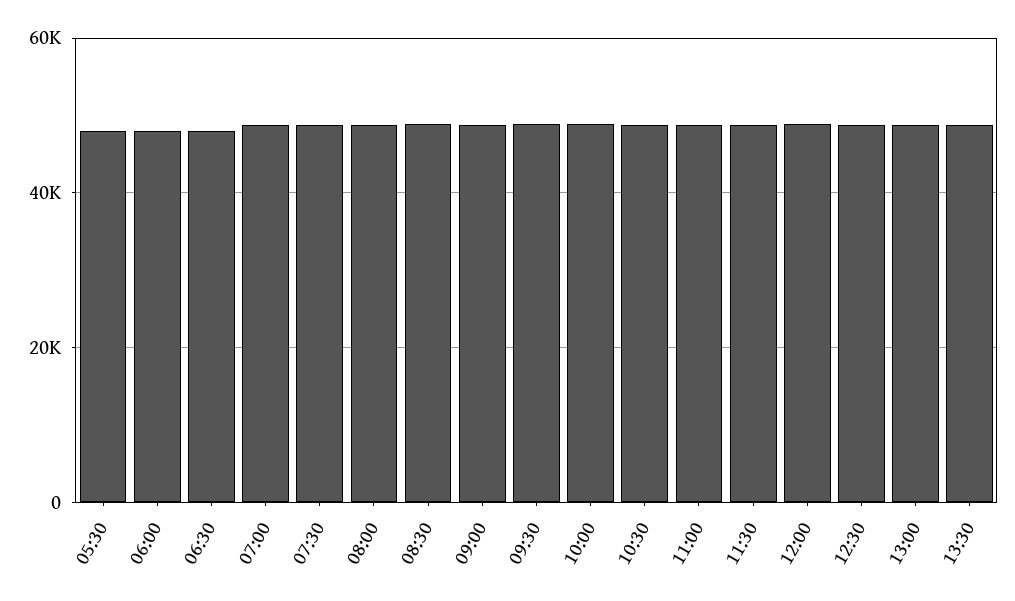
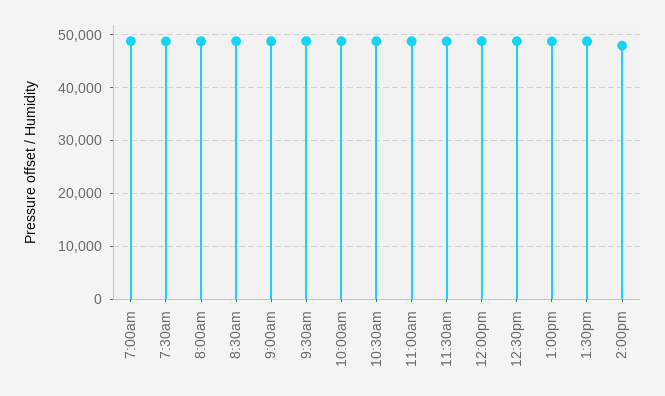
05:30: 48000 -> none
06:00: 48000 -> none
06:30: 48000 -> none
2:00pm: none -> 48000

